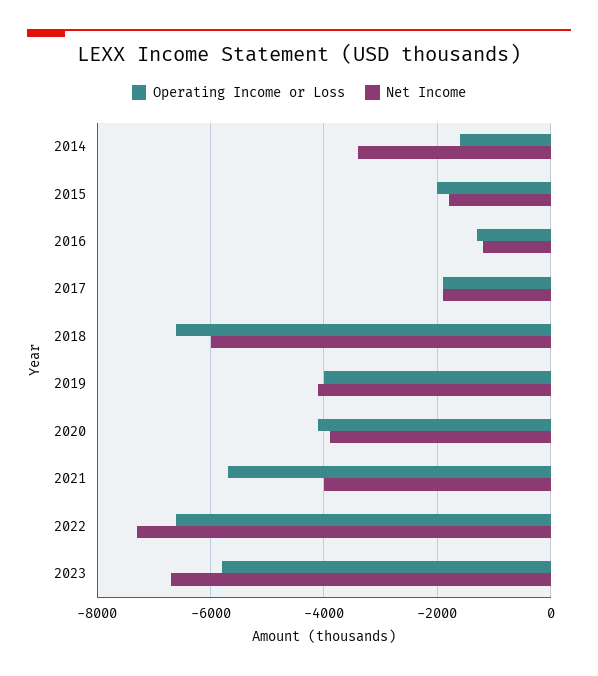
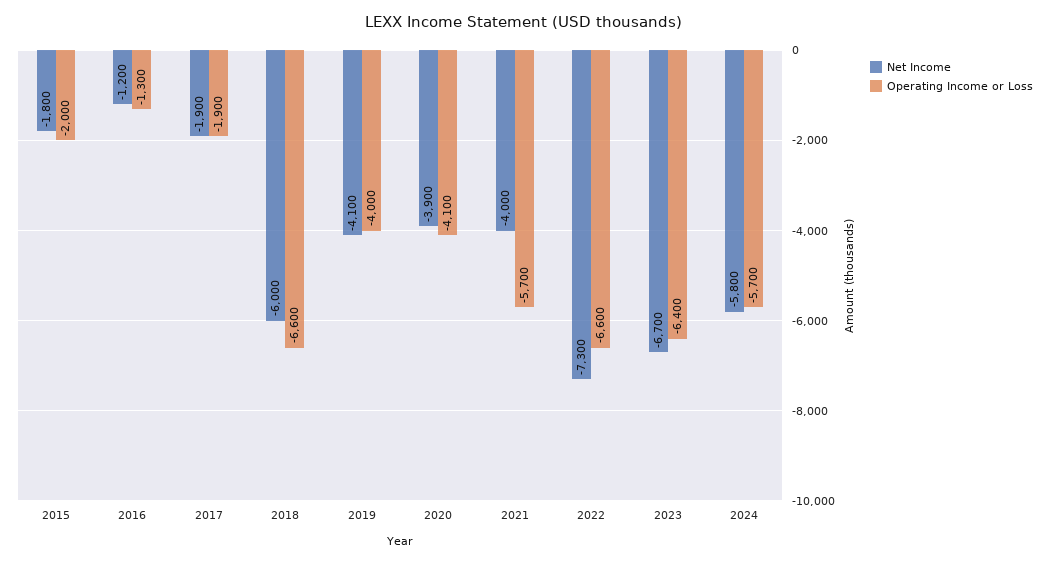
Operating Income or Loss, 2014: -1600 -> none
Net Income, 2014: -3400 -> none
Operating Income or Loss, 2023: -5800 -> -6400
Net Income, 2024: none -> -5800
Operating Income or Loss, 2024: none -> -5700

